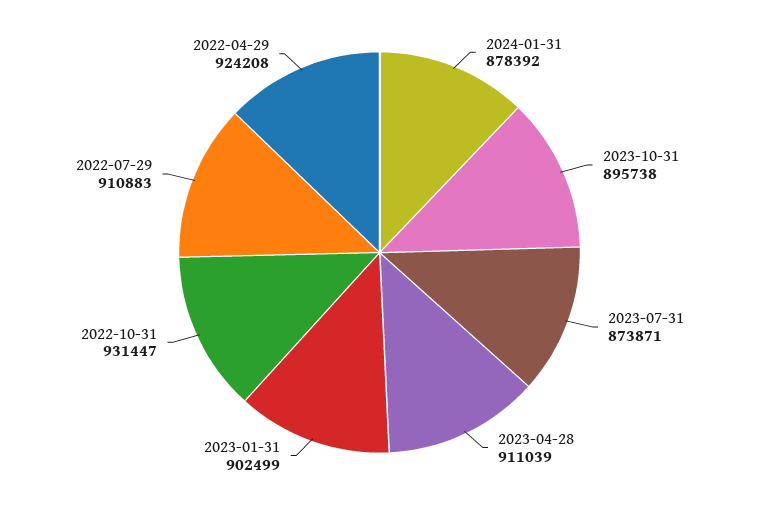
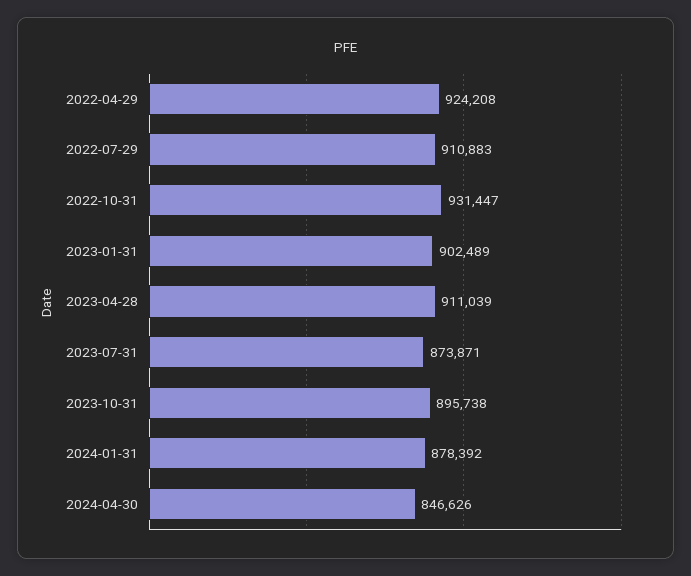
2023-01-31: 902499 -> 902489
2024-04-30: none -> 846626

